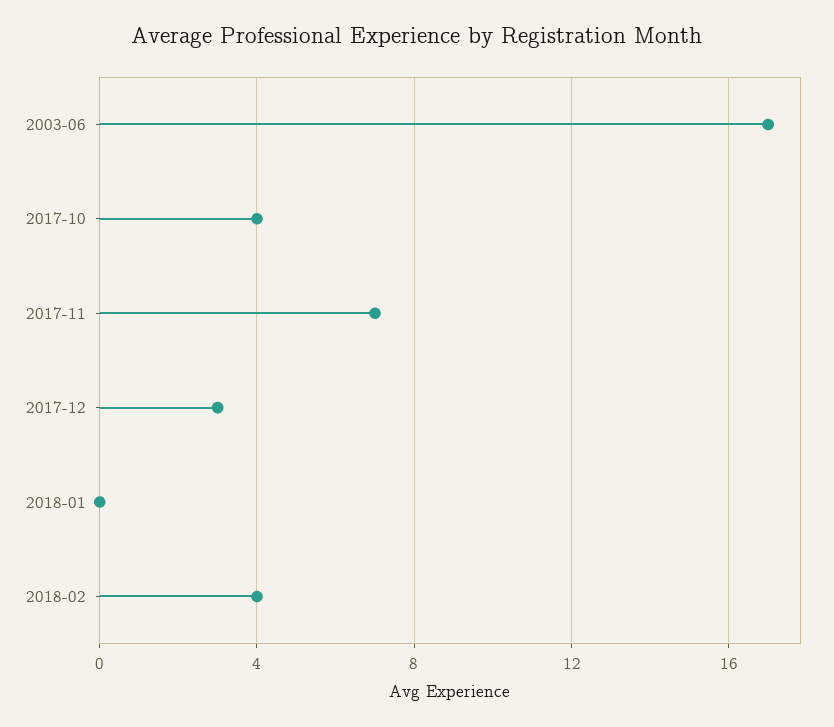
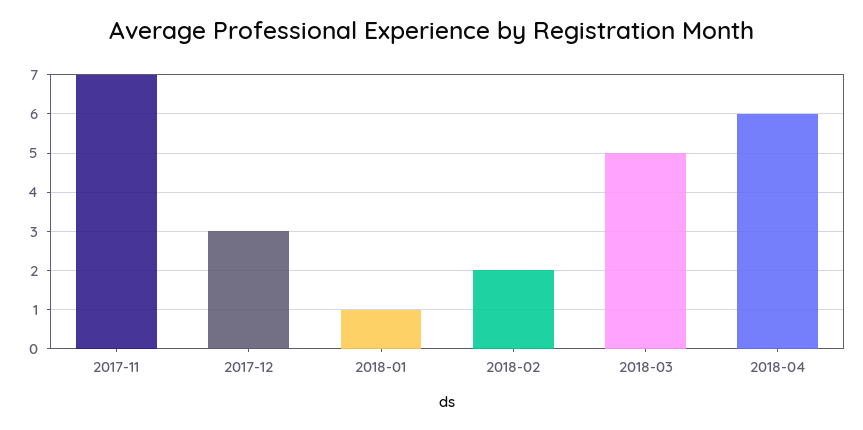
2003-06: 17 -> none
2017-10: 4 -> none
2018-01: 0 -> 1
2018-02: 4 -> 2
2018-03: none -> 5
2018-04: none -> 6

